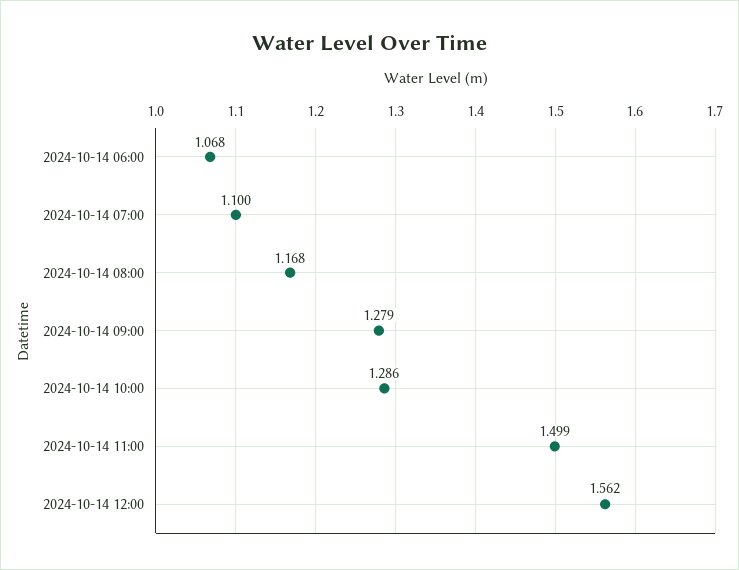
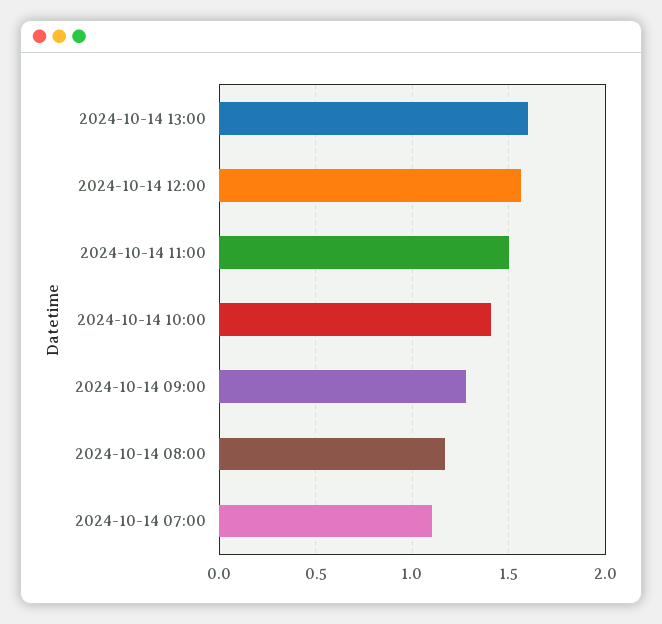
2024-10-14 06:00: 1.068 -> none
2024-10-14 10:00: 1.286 -> 1.4
2024-10-14 13:00: none -> 1.6

